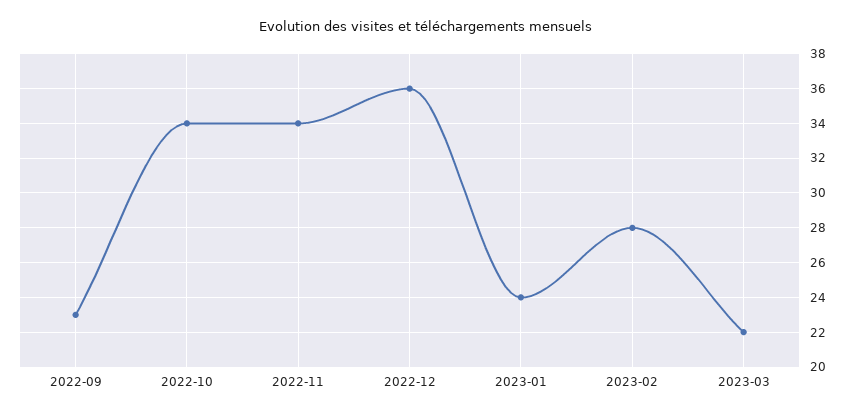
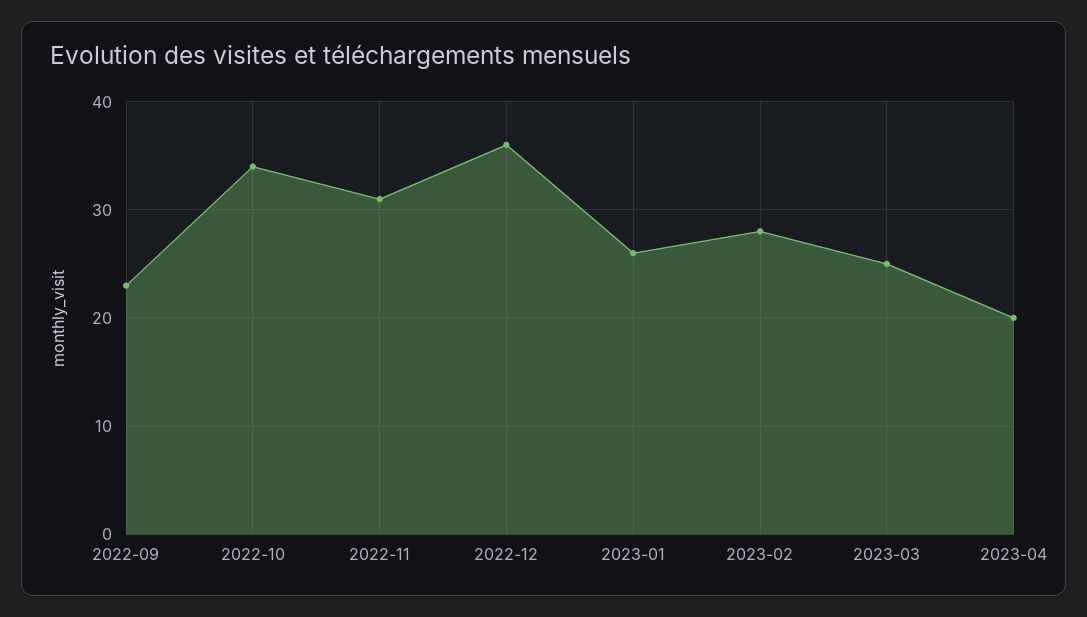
2022-11: 34 -> 31
2023-01: 24 -> 26
2023-03: 22 -> 25
2023-04: none -> 20

